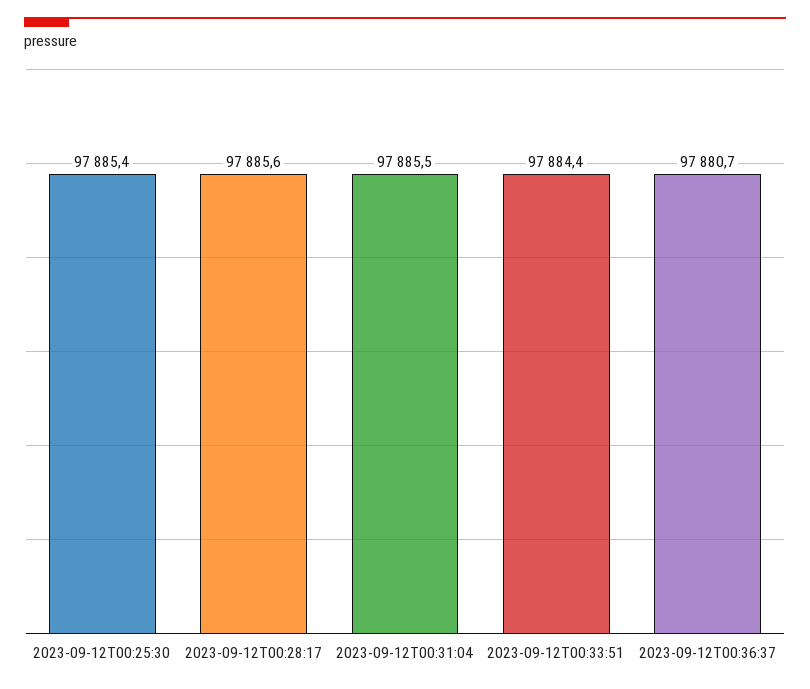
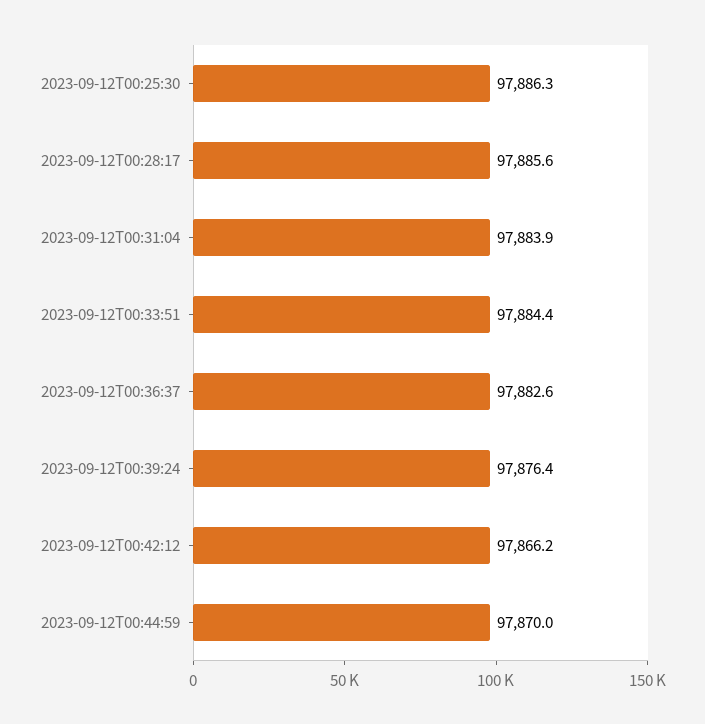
2023-09-12T00:25:30: 97885.4 -> 97886.3
2023-09-12T00:31:04: 97885.5 -> 97883.9
2023-09-12T00:36:37: 97880.7 -> 97882.6
2023-09-12T00:39:24: none -> 97876.4
2023-09-12T00:42:12: none -> 97866.2
2023-09-12T00:44:59: none -> 97870

